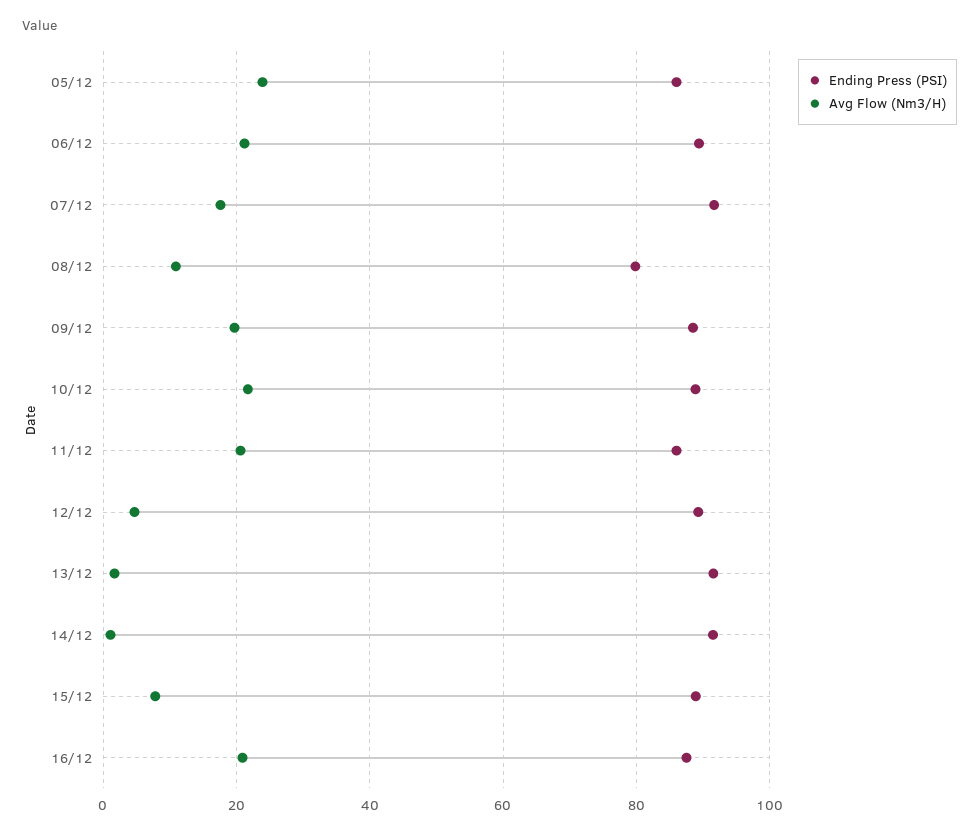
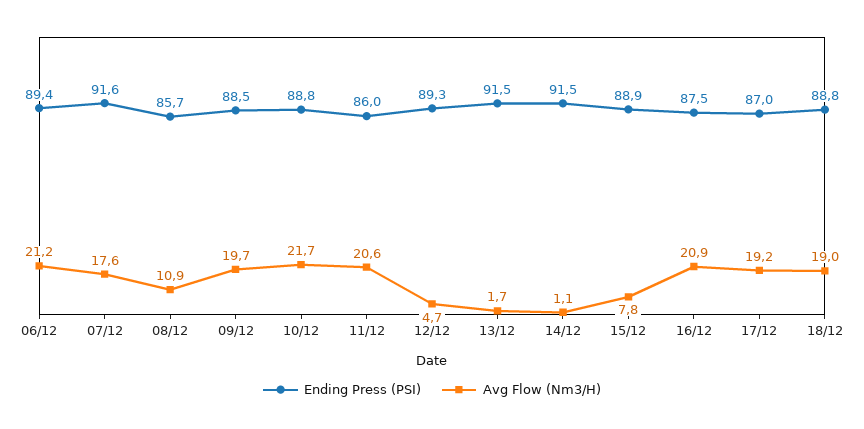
Ending Press (PSI), 05/12: 86 -> none
Avg Flow (Nm3/H), 05/12: 24 -> none
Ending Press (PSI), 08/12: 80 -> 85.7
Ending Press (PSI), 17/12: none -> 87
Avg Flow (Nm3/H), 17/12: none -> 19.2
Ending Press (PSI), 18/12: none -> 88.8
Avg Flow (Nm3/H), 18/12: none -> 19

